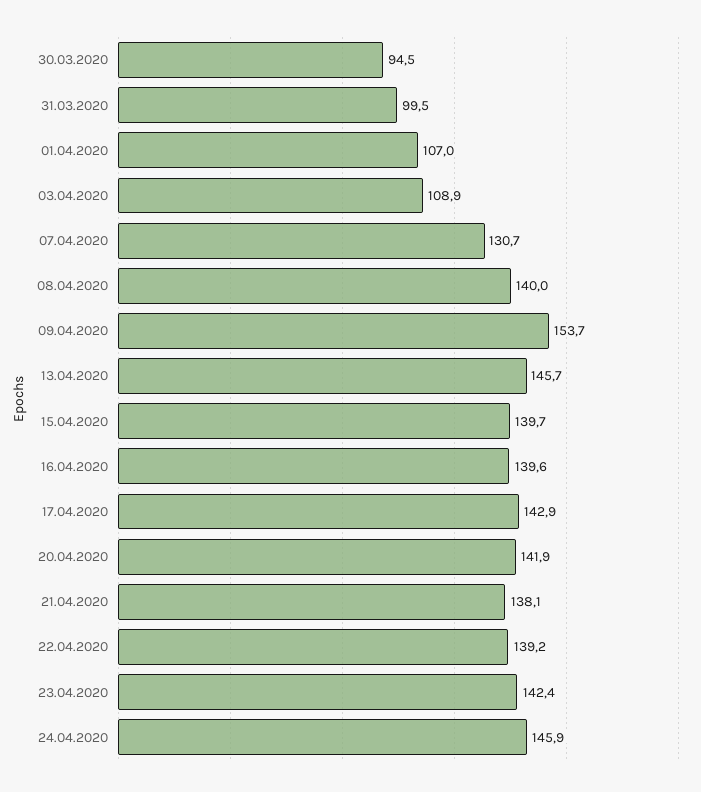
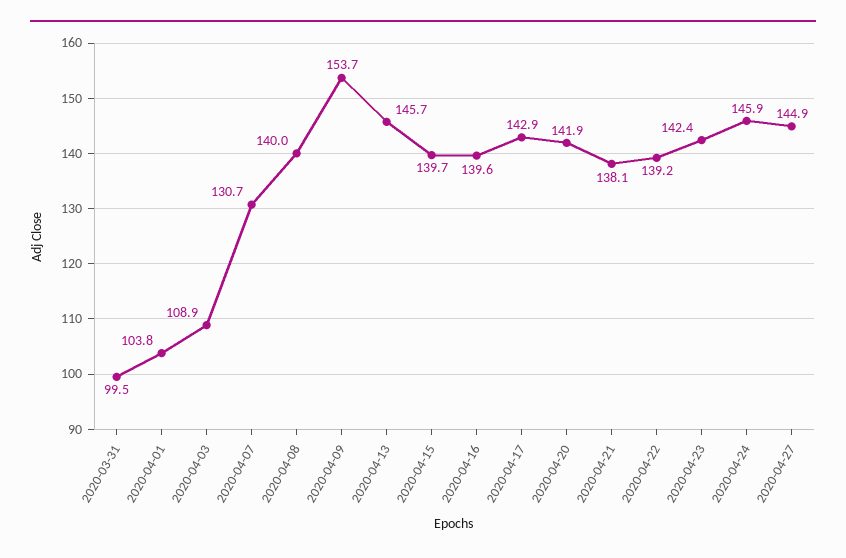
30.03.2020: 94.5 -> none
01.04.2020: 107 -> 103.8
2020-04-27: none -> 144.9

